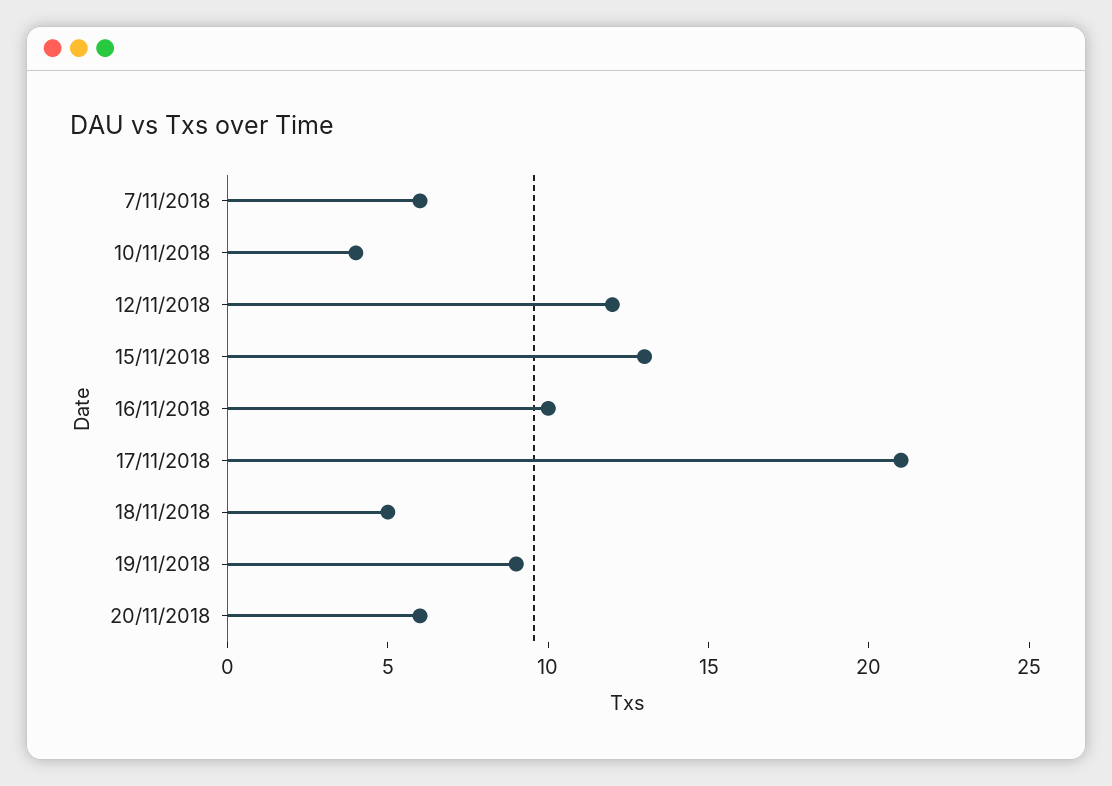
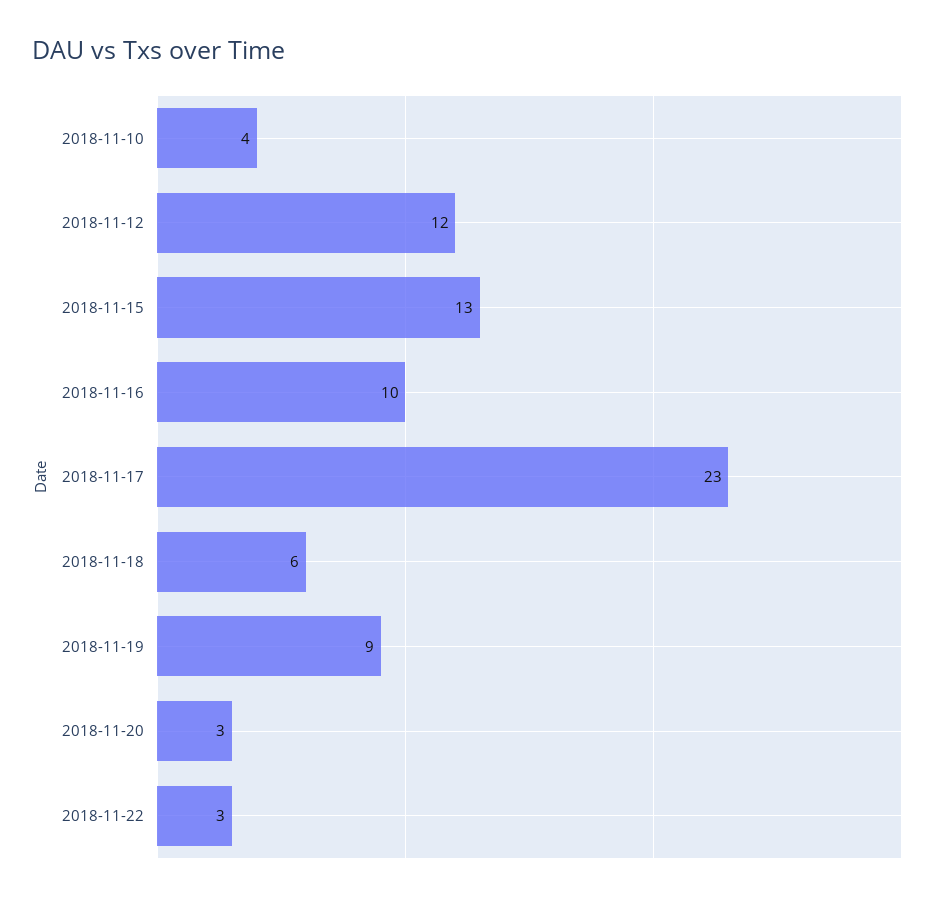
7/11/2018: 6 -> none
17/11/2018: 21 -> 23
18/11/2018: 5 -> 6
20/11/2018: 6 -> 3
2018-11-22: none -> 3

